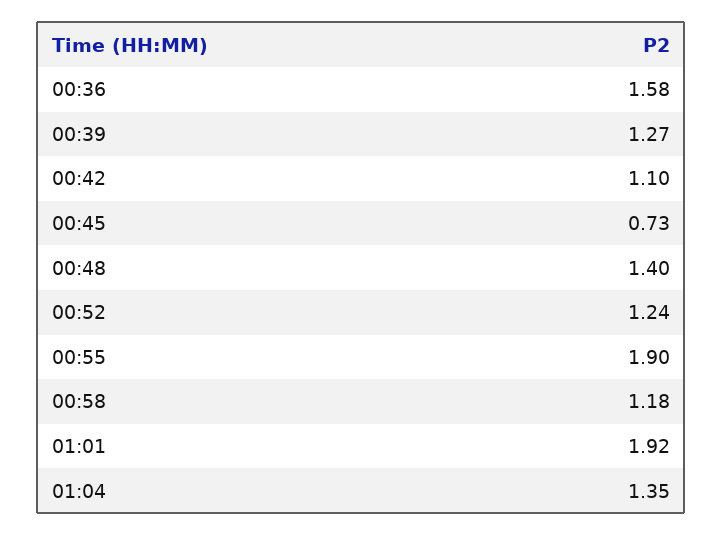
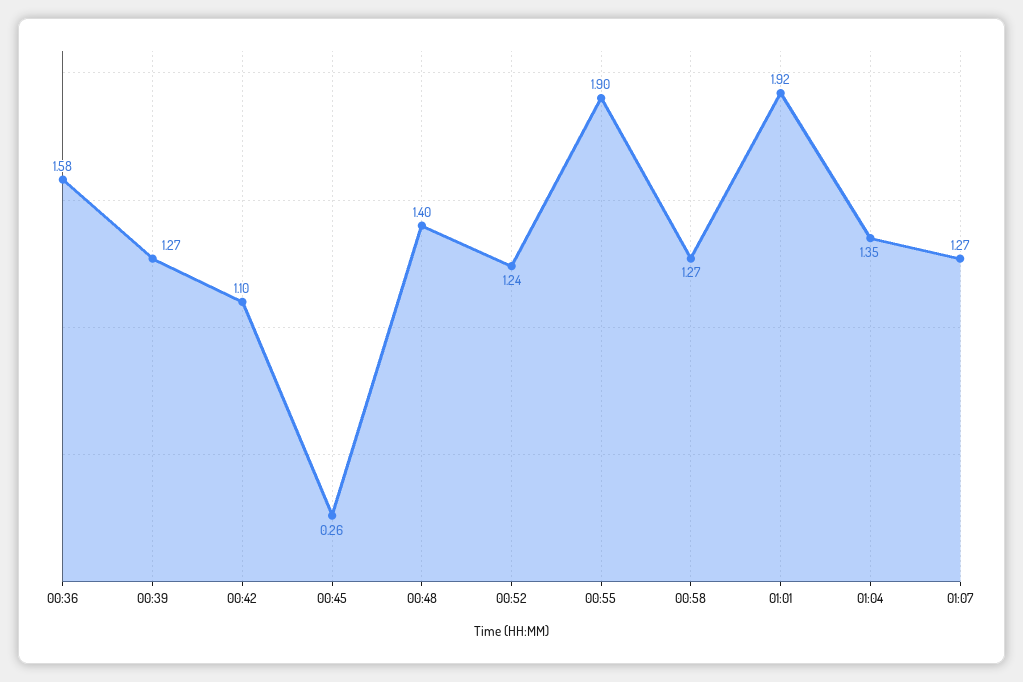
00:45: 0.73 -> 0.26
00:58: 1.18 -> 1.27
01:07: none -> 1.27

